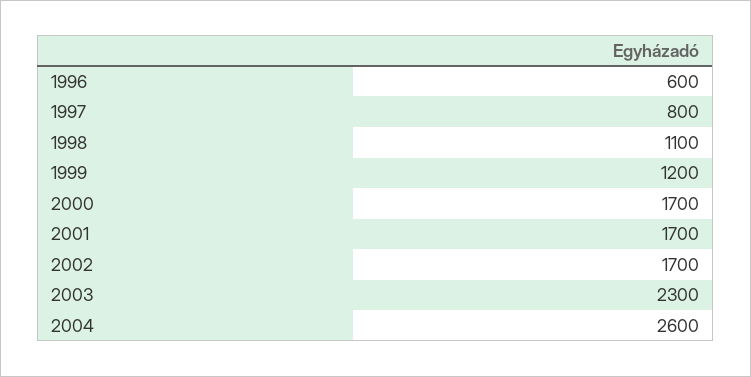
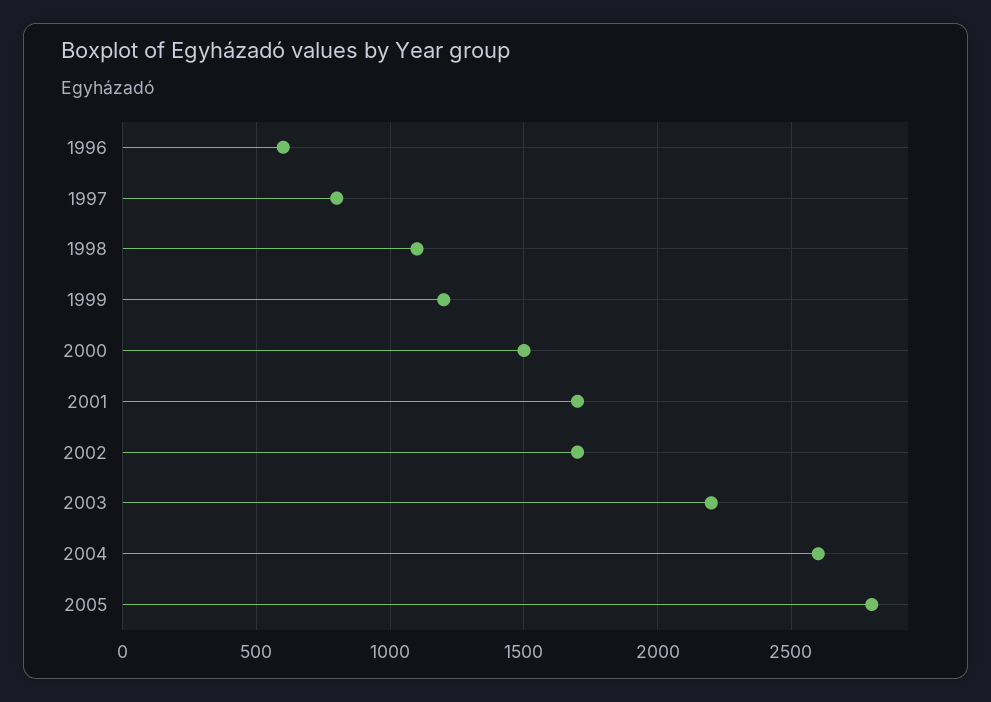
2000: 1700 -> 1500
2003: 2300 -> 2200
2005: none -> 2800

